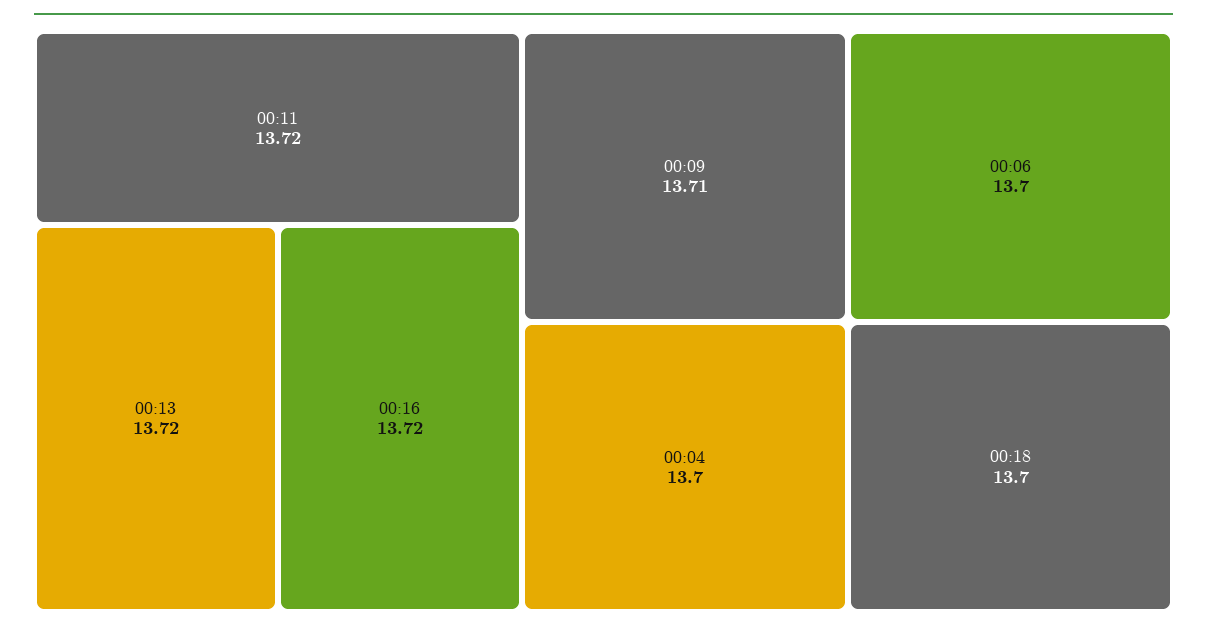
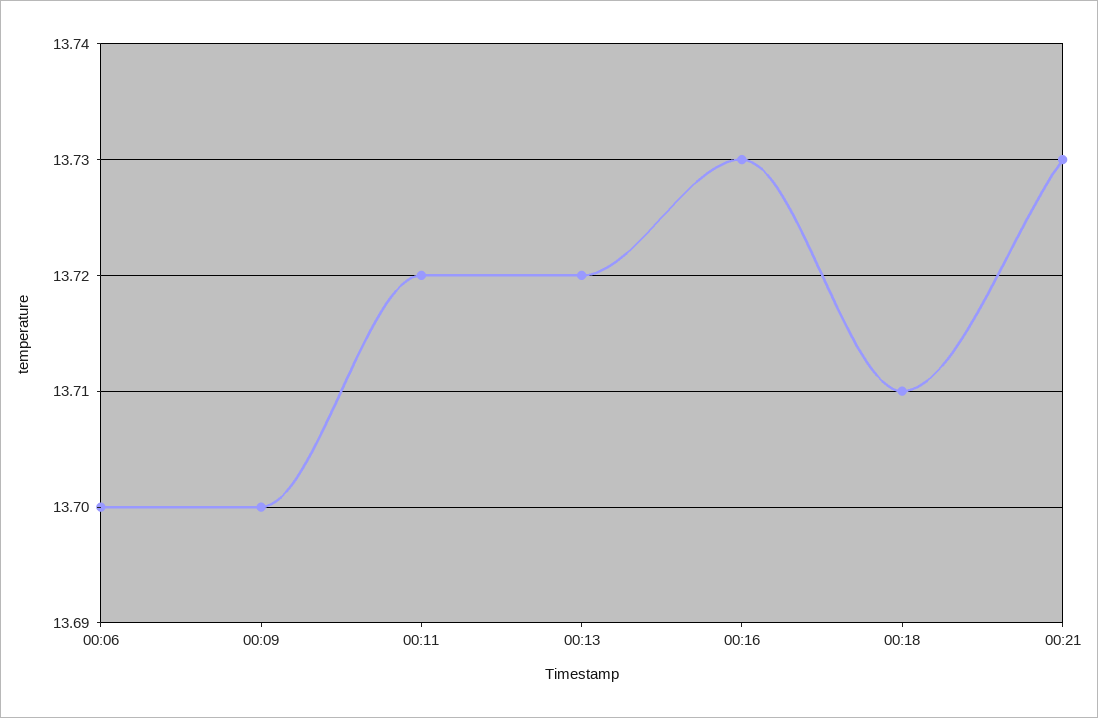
00:16: 13.72 -> 13.73
00:09: 13.71 -> 13.7
00:04: 13.7 -> none
00:18: 13.7 -> 13.71
00:21: none -> 13.73

